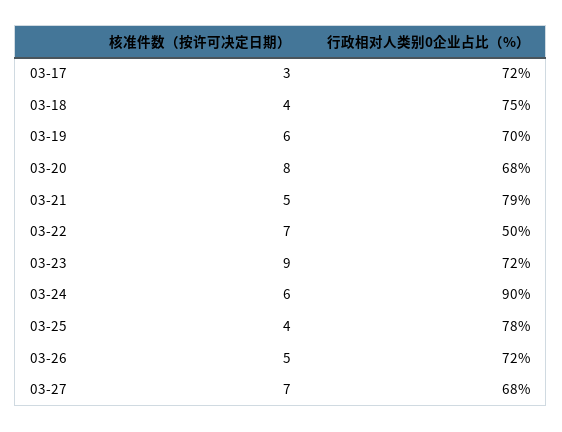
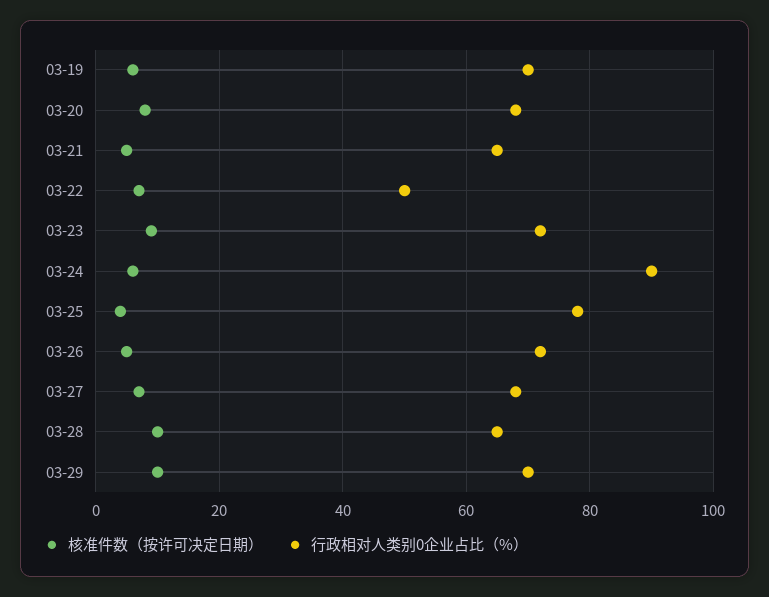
核准件数（按许可决定日期）, 03-17: 3 -> none
行政相对人类别0企业占比（%）, 03-17: 72 -> none
核准件数（按许可决定日期）, 03-18: 4 -> none
行政相对人类别0企业占比（%）, 03-18: 75 -> none
行政相对人类别0企业占比（%）, 03-21: 79 -> 65
核准件数（按许可决定日期）, 03-28: none -> 10
行政相对人类别0企业占比（%）, 03-28: none -> 65
核准件数（按许可决定日期）, 03-29: none -> 10
行政相对人类别0企业占比（%）, 03-29: none -> 70

